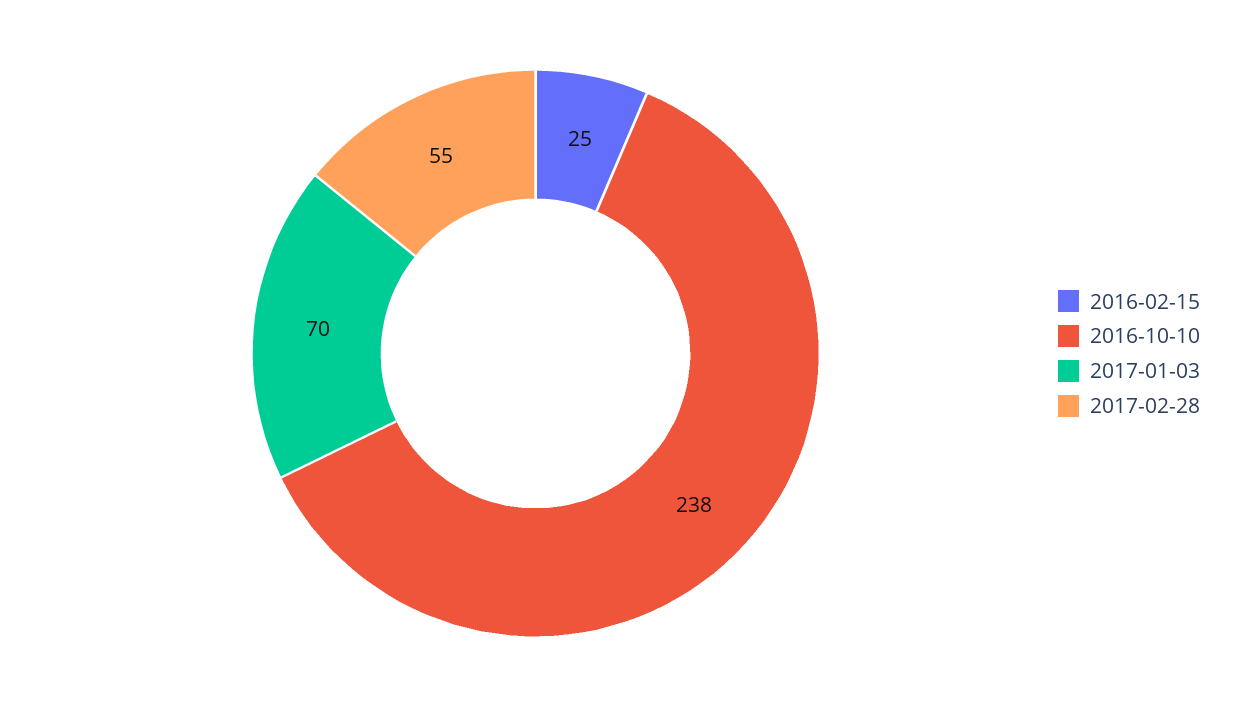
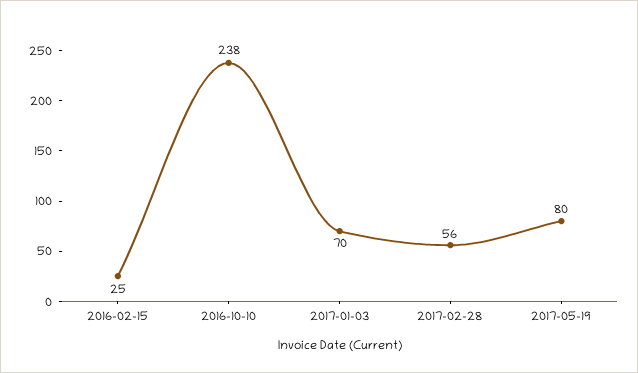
2017-02-28: 55 -> 56
2017-05-19: none -> 80

